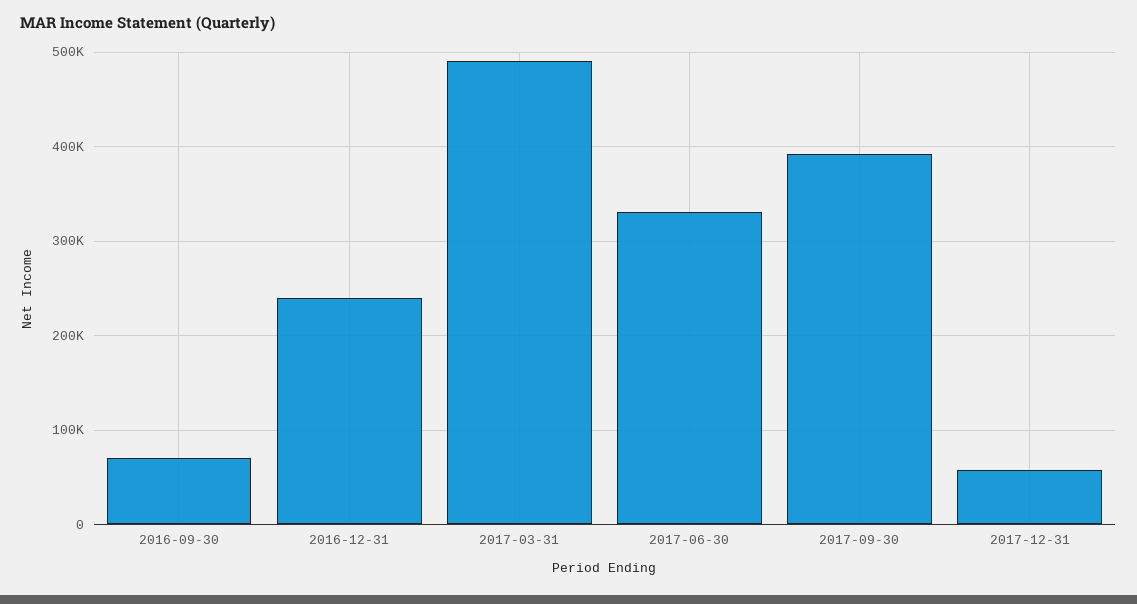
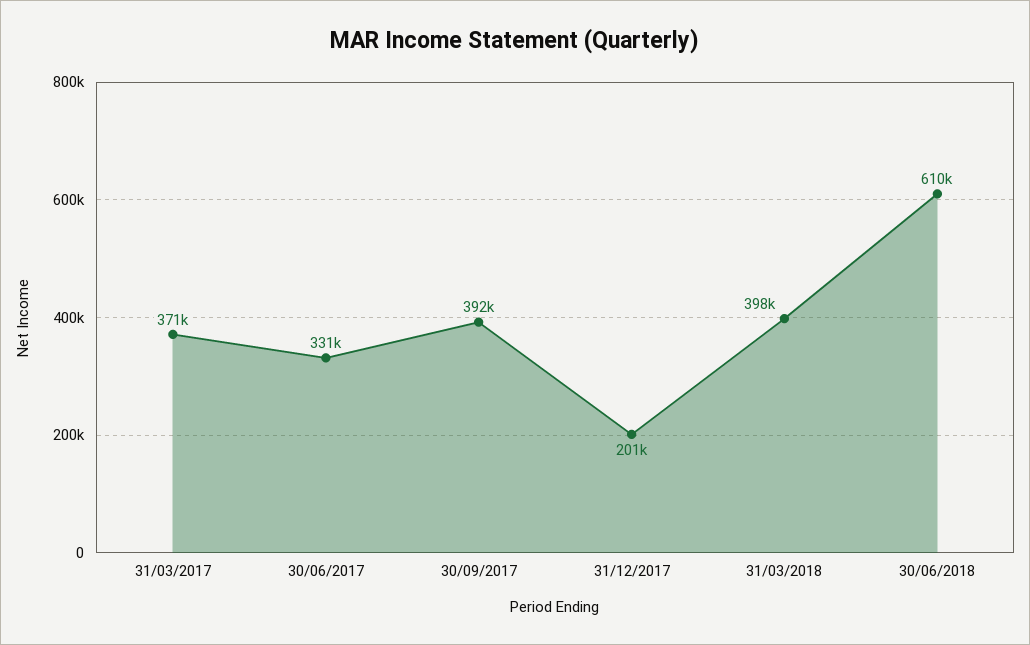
2016-09-30: 70000 -> none
2016-12-31: 240000 -> none
2017-03-31: 490000 -> 371000
2017-12-31: 60000 -> 201000
31/03/2018: none -> 398000
30/06/2018: none -> 610000

